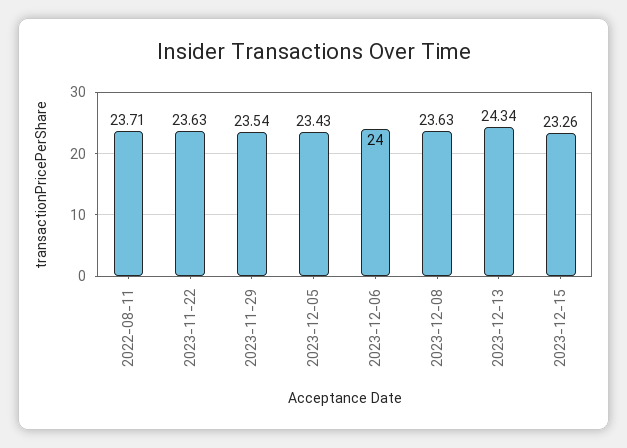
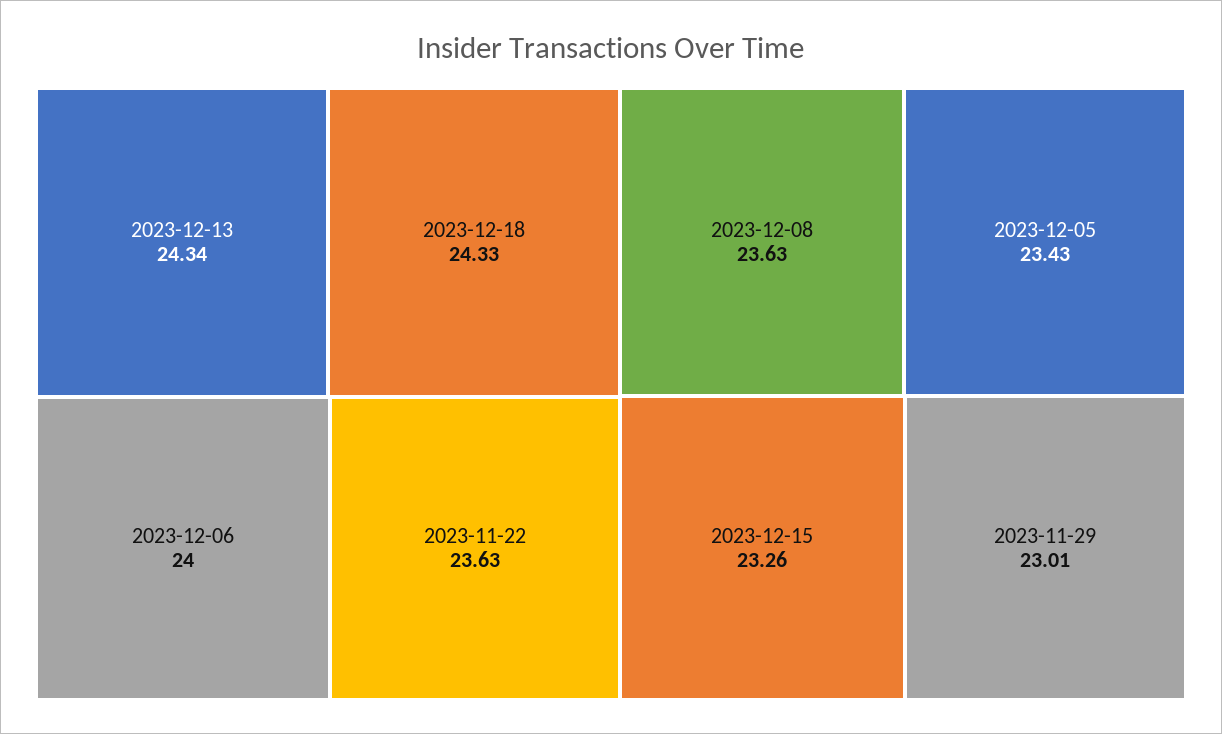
2022-08-11: 23.71 -> none
2023-11-29: 23.54 -> 23.01
2023-12-18: none -> 24.33

